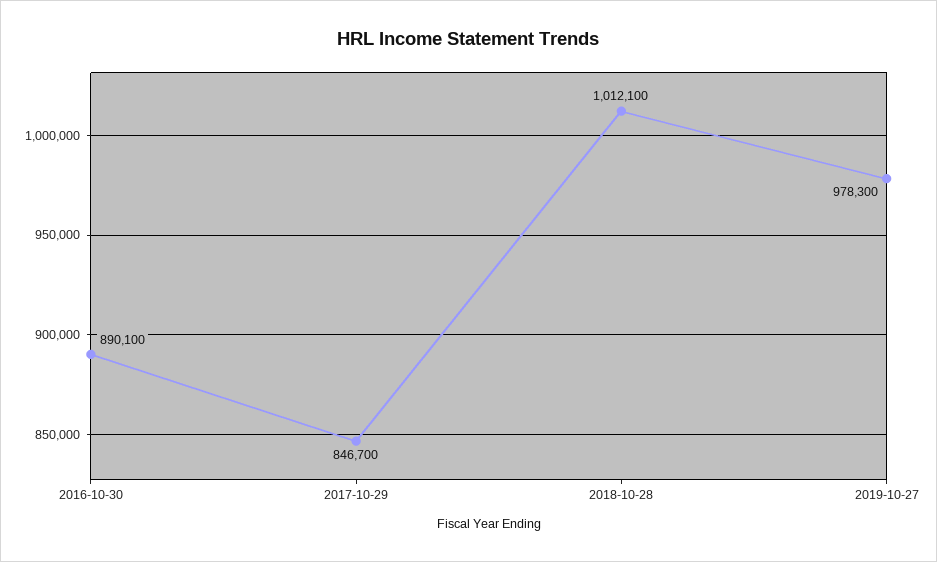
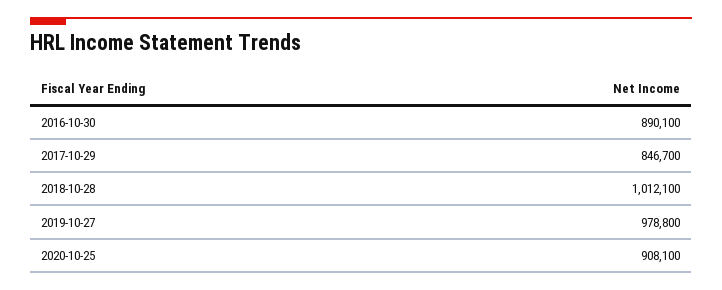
2019-10-27: 978300 -> 978800
2020-10-25: none -> 908100

